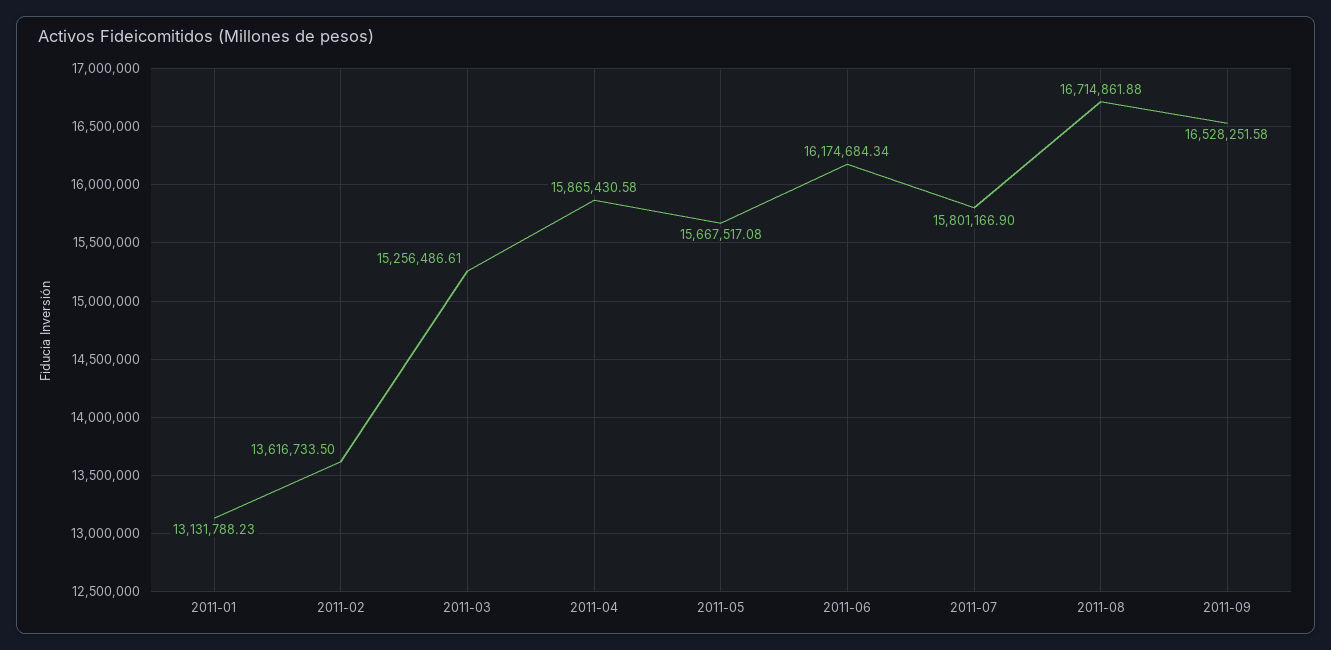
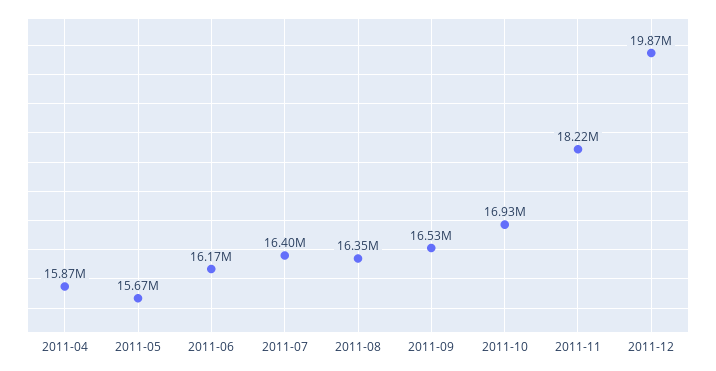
2011-01: 13131788.23 -> none
2011-02: 13616733.5 -> none
2011-03: 15256486.61 -> none
2011-07: 15801166.9 -> 16400000
2011-08: 16714861.88 -> 16350000
2011-10: none -> 16930000
2011-11: none -> 18220000
2011-12: none -> 19870000

